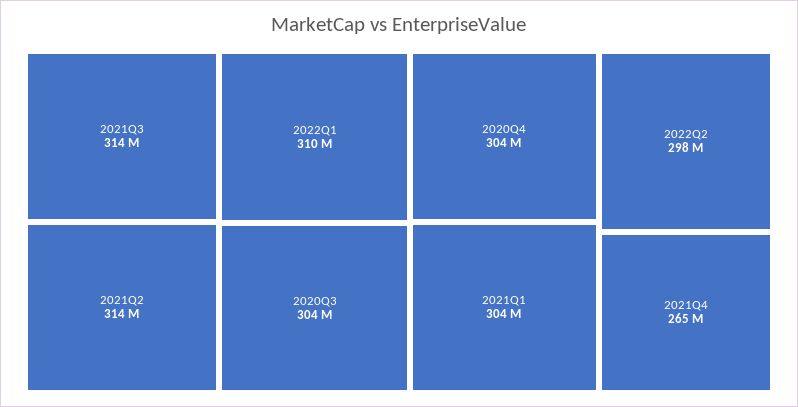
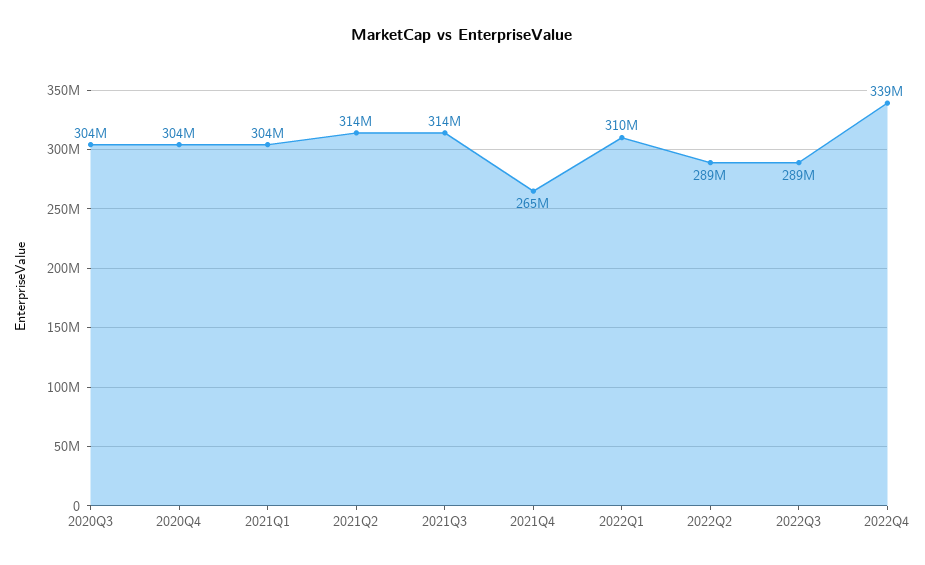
2022Q2: 298000000 -> 289000000
2022Q3: none -> 289000000
2022Q4: none -> 339000000

